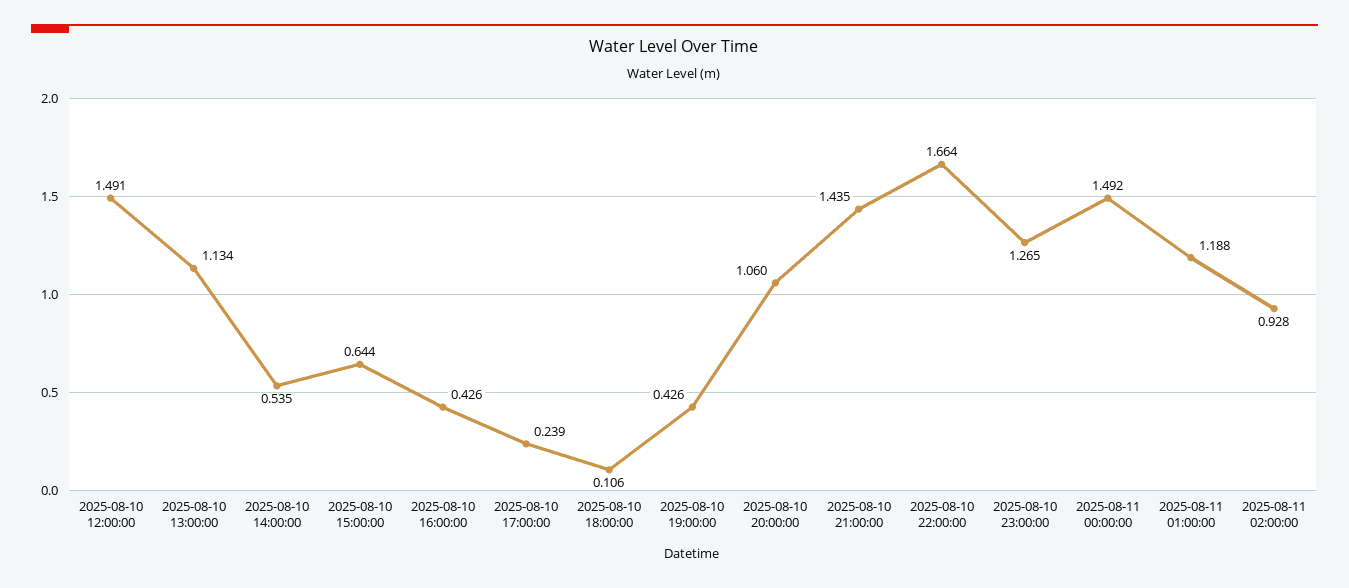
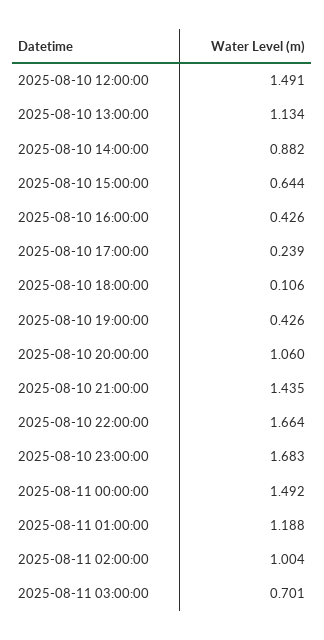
2025-08-10 14:00:00: 0.535 -> 0.882
2025-08-10 23:00:00: 1.265 -> 1.683
2025-08-11 02:00:00: 0.928 -> 1.004
2025-08-11 03:00:00: none -> 0.701

